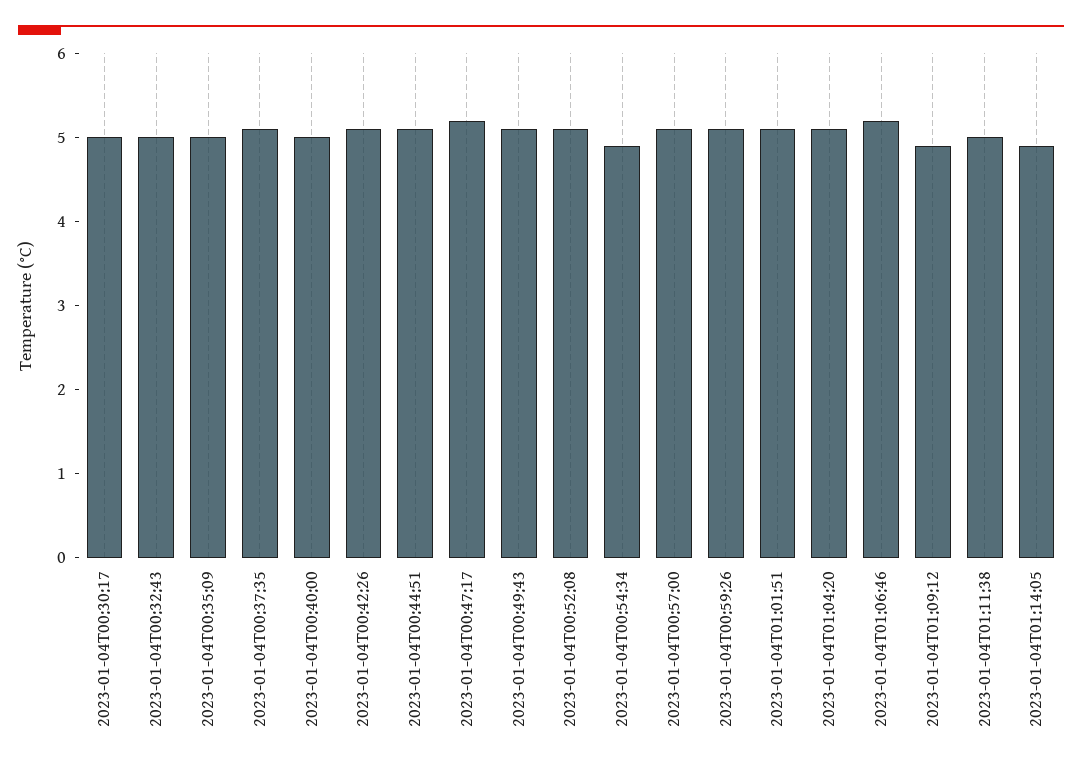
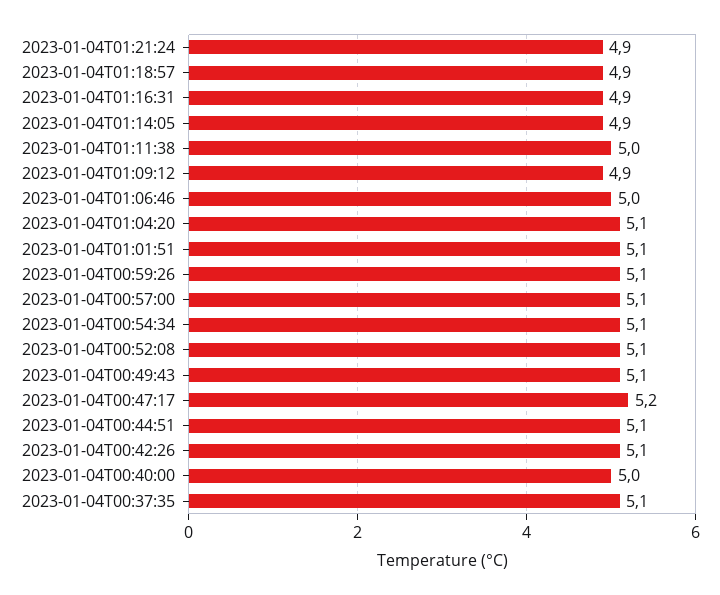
2023-01-04T00:30:17: 5 -> none
2023-01-04T00:32:43: 5 -> none
2023-01-04T00:35:09: 5 -> none
2023-01-04T00:54:34: 4.9 -> 5.1
2023-01-04T01:06:46: 5.2 -> 5
2023-01-04T01:21:24: none -> 4.9
2023-01-04T01:18:57: none -> 4.9
2023-01-04T01:16:31: none -> 4.9

